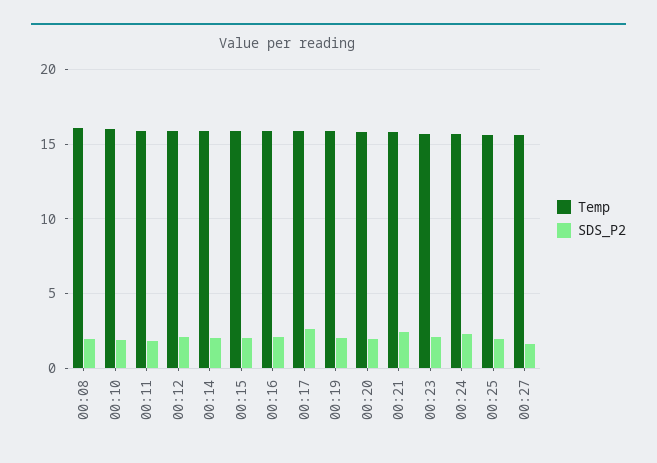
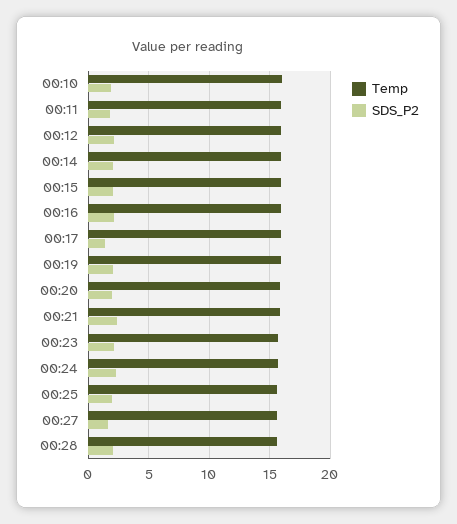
Temp, 00:08: 16 -> none
SDS_P2, 00:08: 2 -> none
SDS_P2, 00:17: 2.5 -> 1.5
Temp, 00:28: none -> 15.5
SDS_P2, 00:28: none -> 2

